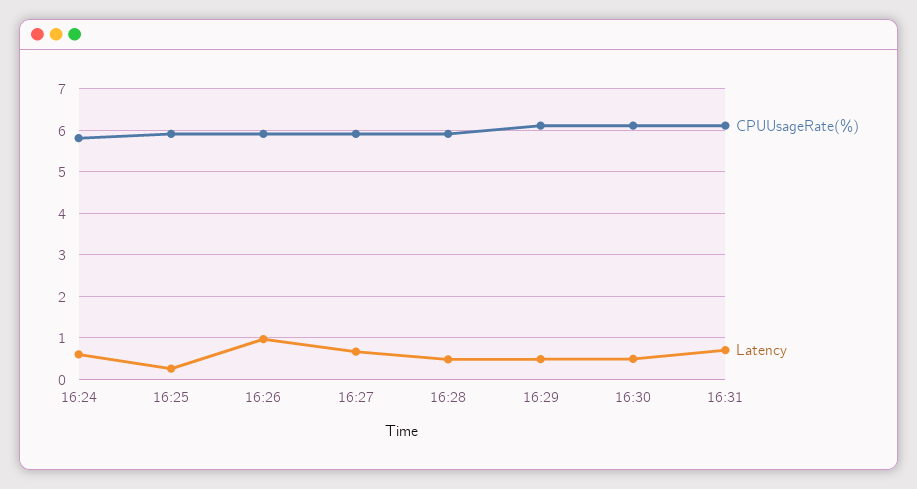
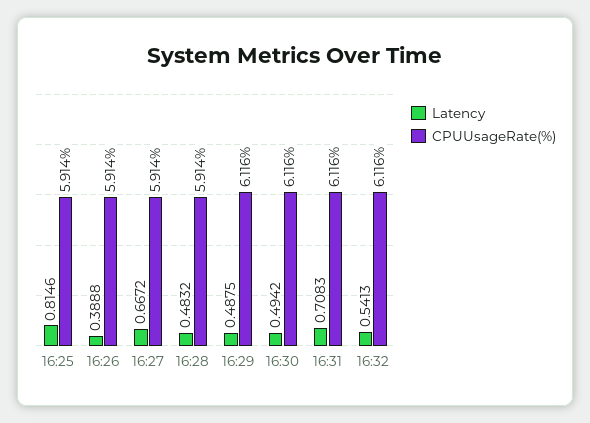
CPUUsageRate(%), 16:24: 5.8 -> none
Latency, 16:24: 0.6 -> none
Latency, 16:25: 0.2 -> 0.8146
Latency, 16:26: 1 -> 0.3888
Latency, 16:32: none -> 0.5413
CPUUsageRate(%), 16:32: none -> 6.116

